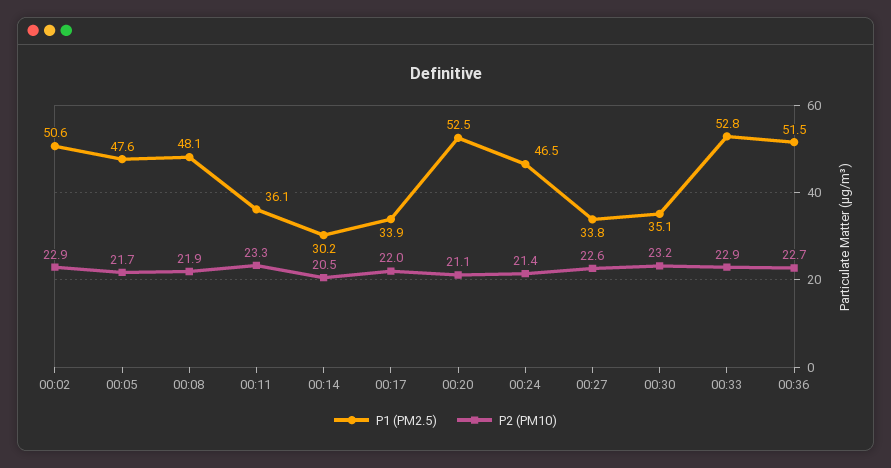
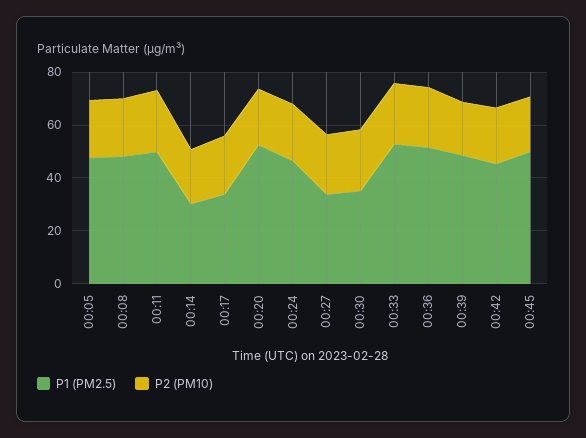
P1 (PM2.5), 00:02: 50.6 -> none
P2 (PM10), 00:02: 22.9 -> none
P1 (PM2.5), 00:11: 36.1 -> 50
P1 (PM2.5), 00:39: none -> 50
P2 (PM10), 00:39: none -> 20
P1 (PM2.5), 00:42: none -> 45
P2 (PM10), 00:42: none -> 20
P1 (PM2.5), 00:45: none -> 50
P2 (PM10), 00:45: none -> 20

